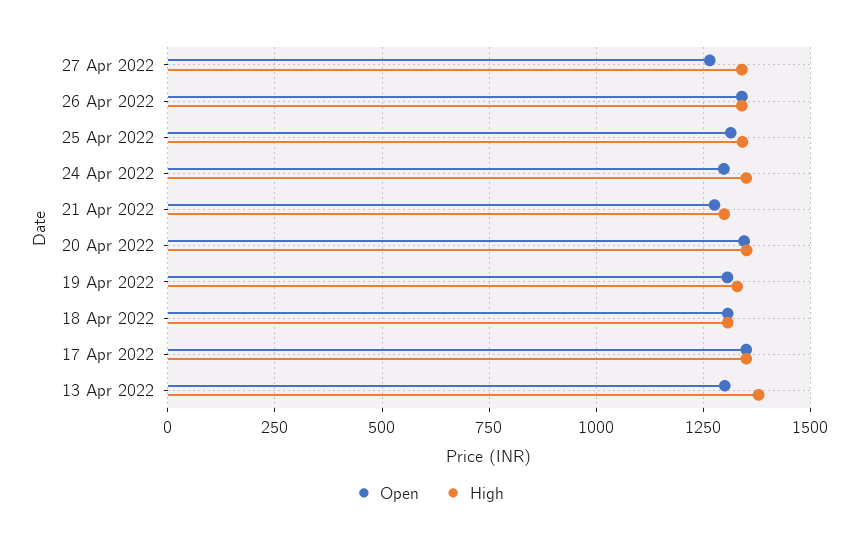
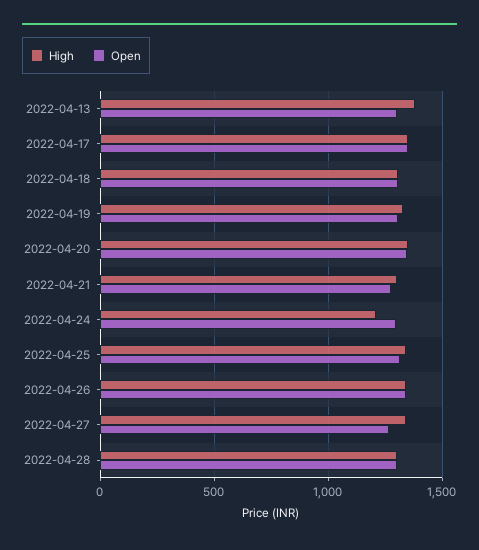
High, 24 Apr 2022: 1350 -> 1200
High, 2022-04-28: none -> 1300
Open, 2022-04-28: none -> 1300

